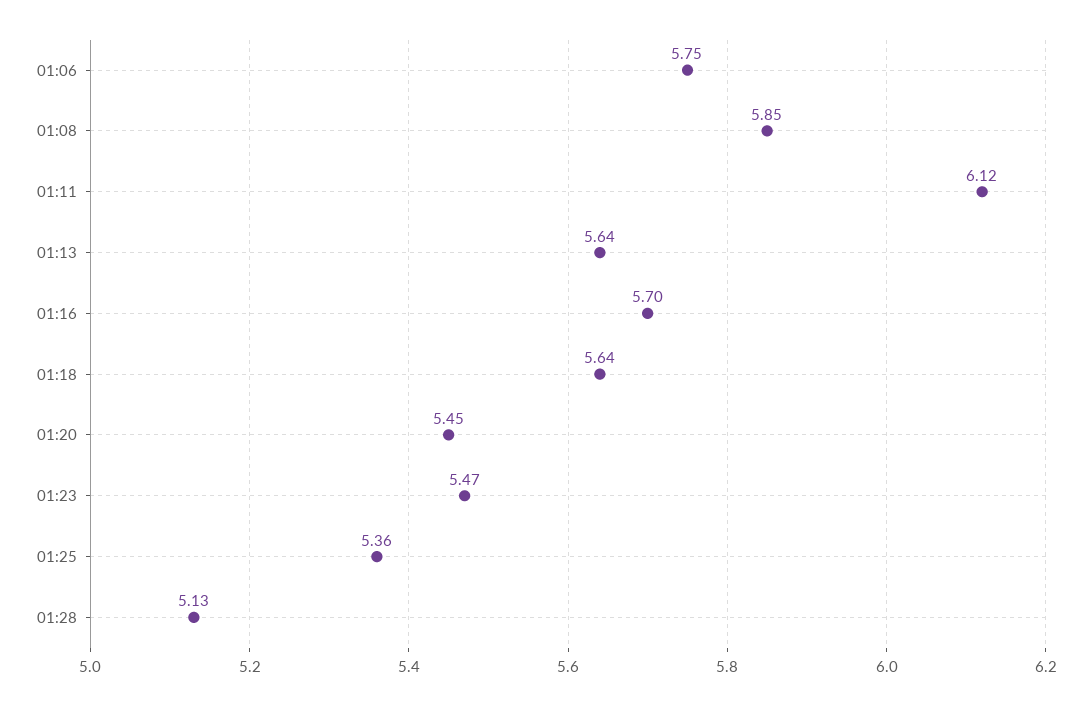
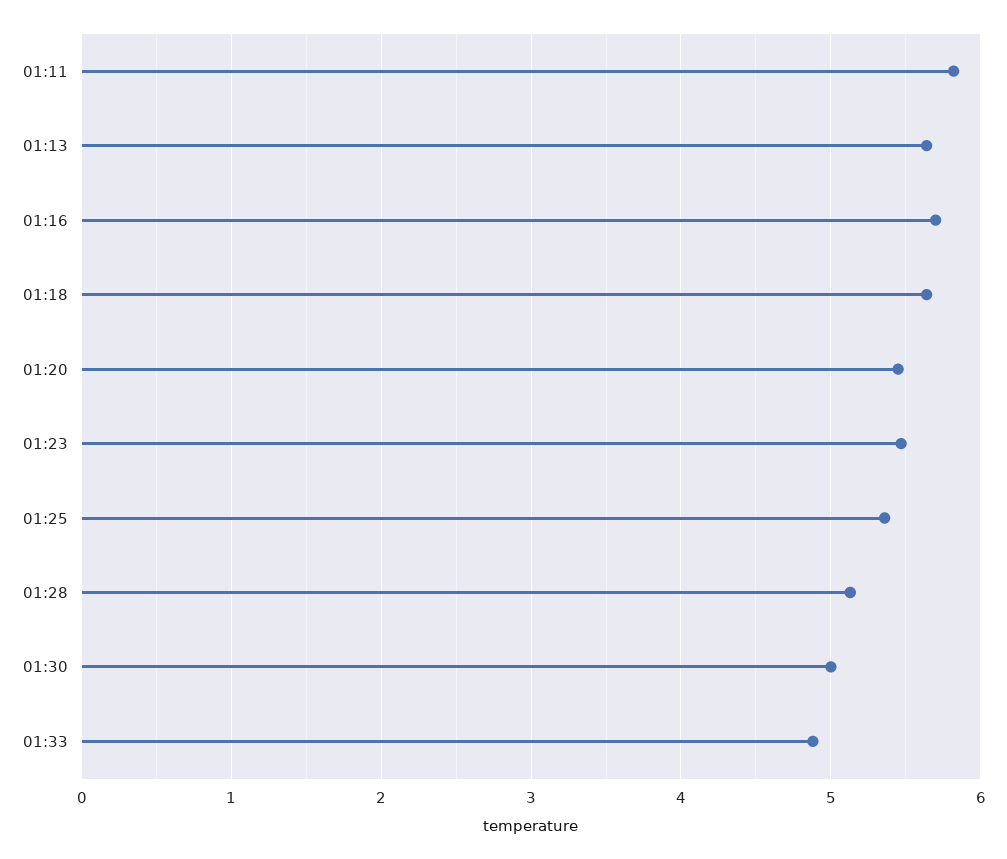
01:06: 5.75 -> none
01:08: 5.85 -> none
01:11: 6.12 -> 5.8
01:30: none -> 5
01:33: none -> 4.9

